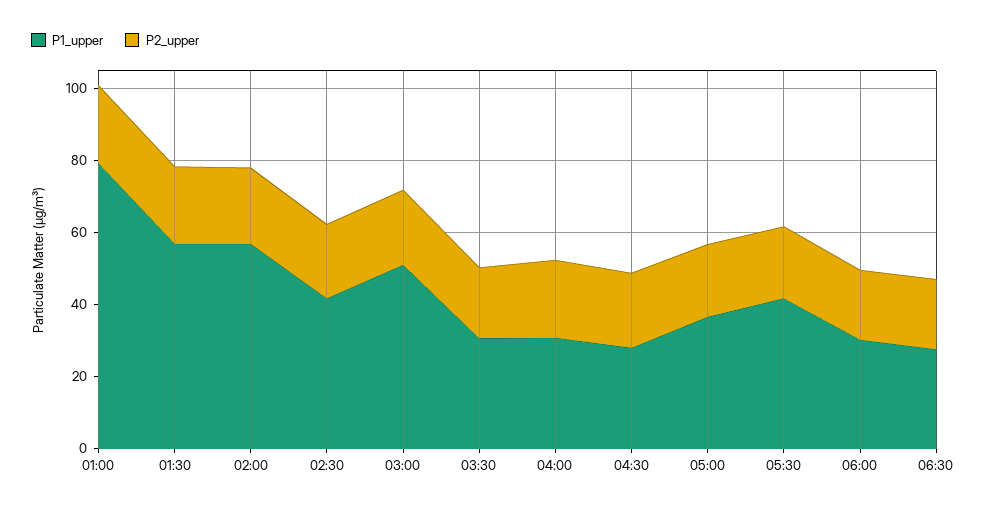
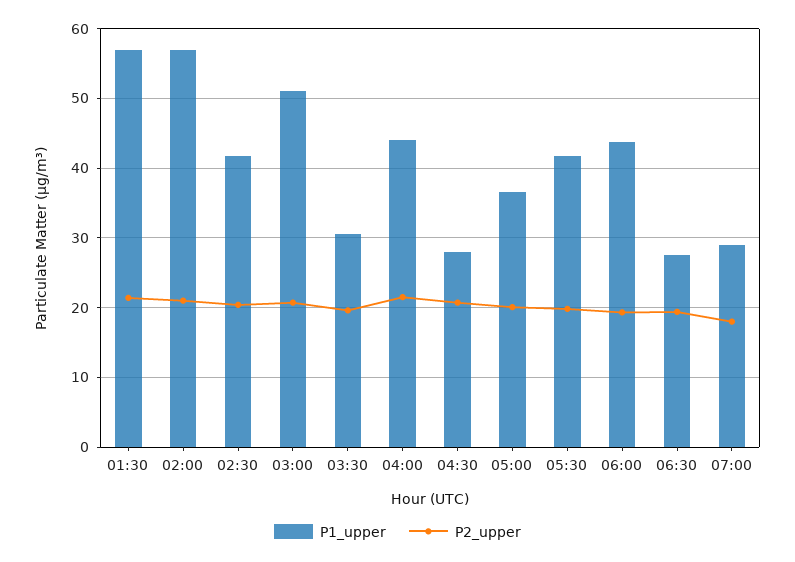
P1_upper, 01:00: 80 -> none
P2_upper, 01:00: 20 -> none
P1_upper, 04:00: 30 -> 44
P1_upper, 06:00: 30 -> 44
P1_upper, 07:00: none -> 29
P2_upper, 07:00: none -> 18

